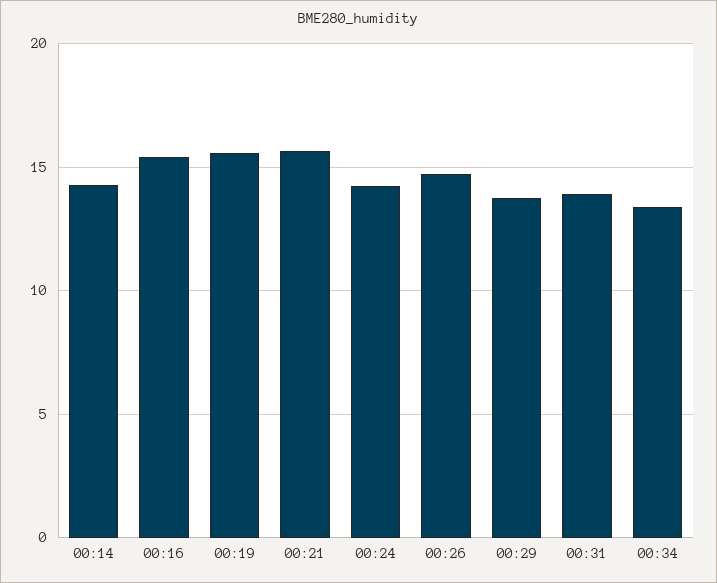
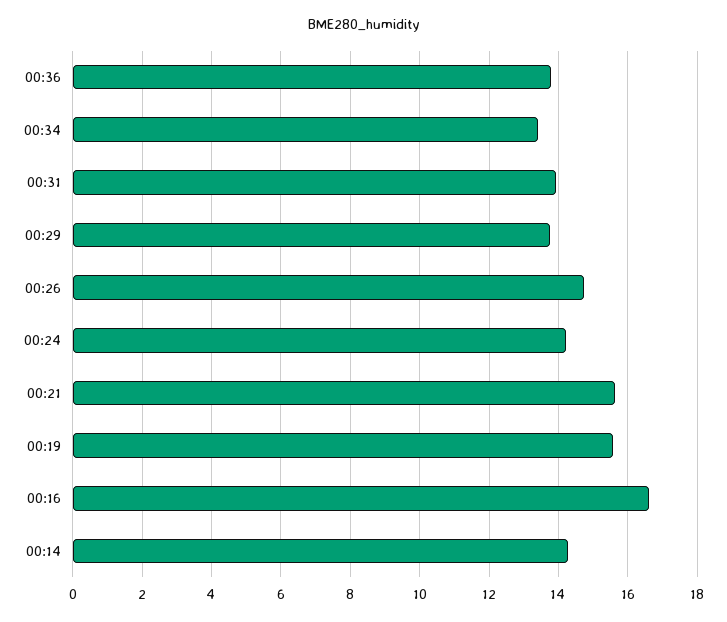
00:16: 15.5 -> 16.6
00:36: none -> 13.8

